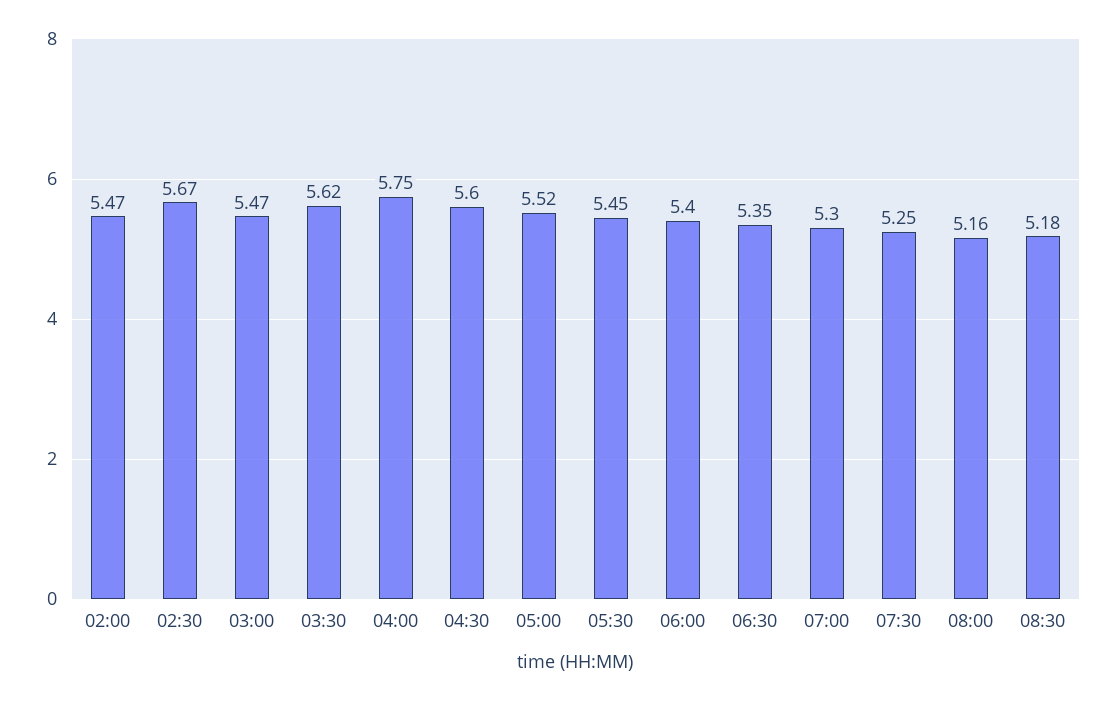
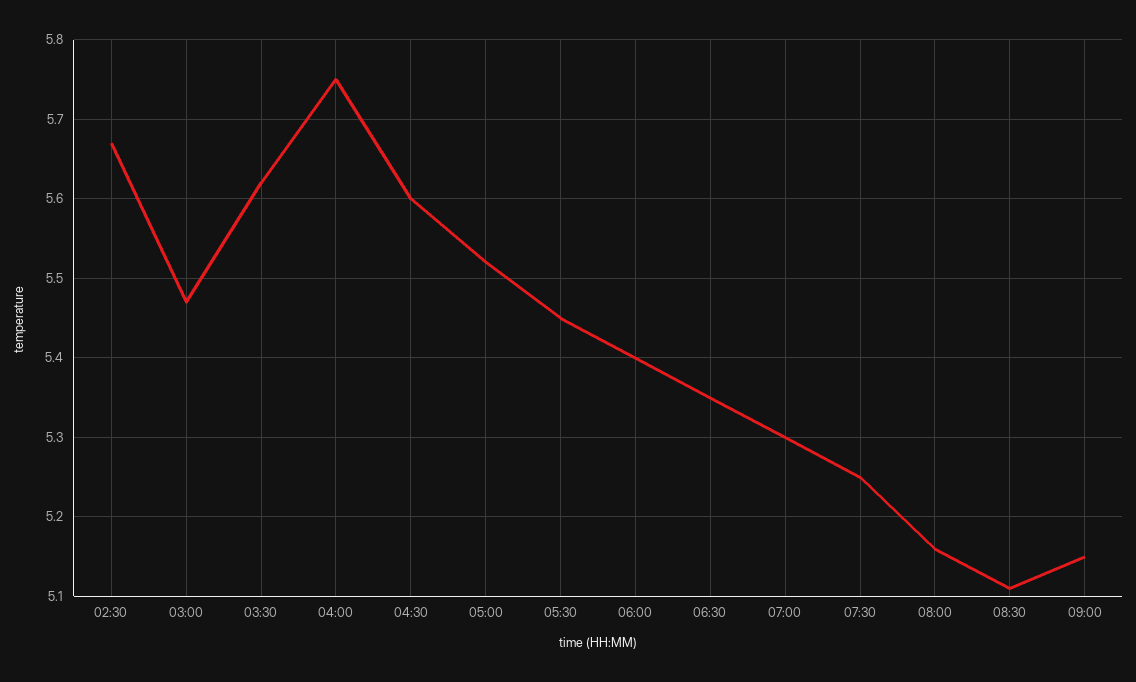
02:00: 5.47 -> none
08:30: 5.18 -> 5.11
09:00: none -> 5.15

